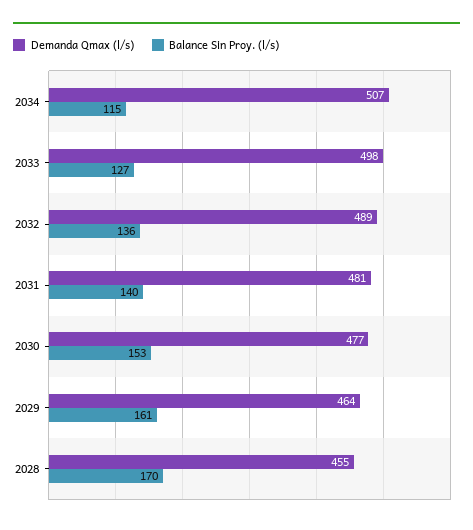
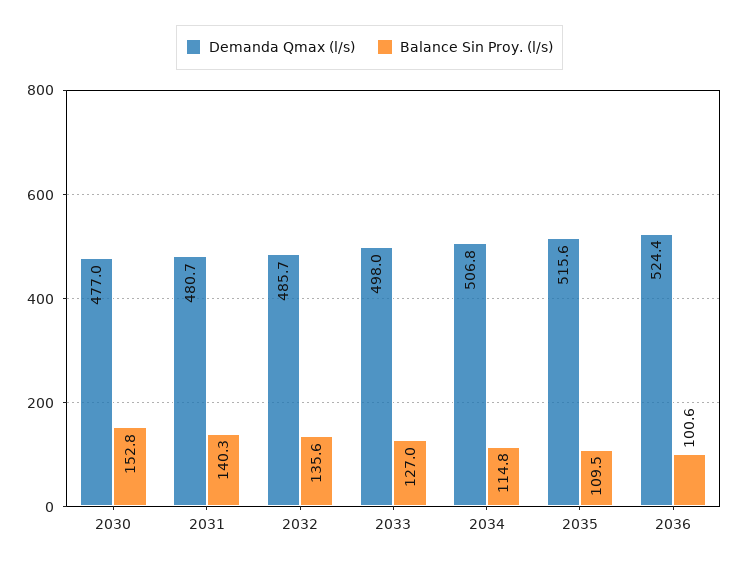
Demanda Qmax (l/s), 2032: 489 -> 485.7
Demanda Qmax (l/s), 2029: 464 -> none
Balance Sin Proy. (l/s), 2029: 161 -> none
Demanda Qmax (l/s), 2028: 455 -> none
Balance Sin Proy. (l/s), 2028: 170 -> none
Demanda Qmax (l/s), 2035: none -> 515.6
Balance Sin Proy. (l/s), 2035: none -> 109.5
Demanda Qmax (l/s), 2036: none -> 524.4
Balance Sin Proy. (l/s), 2036: none -> 100.6

